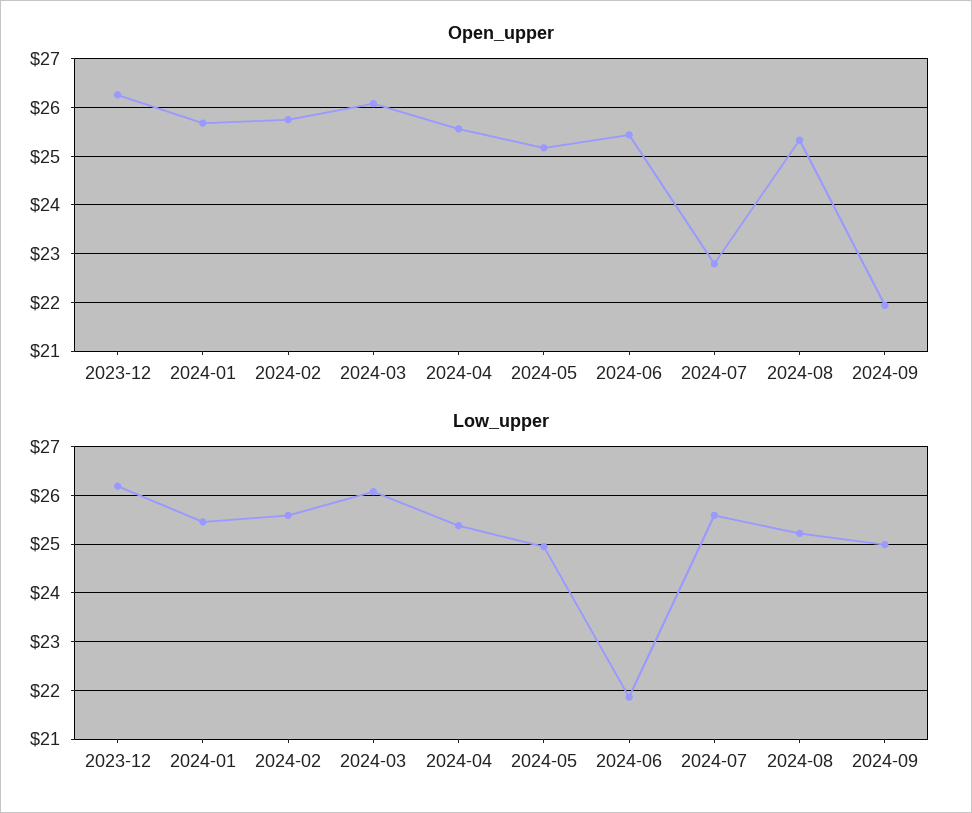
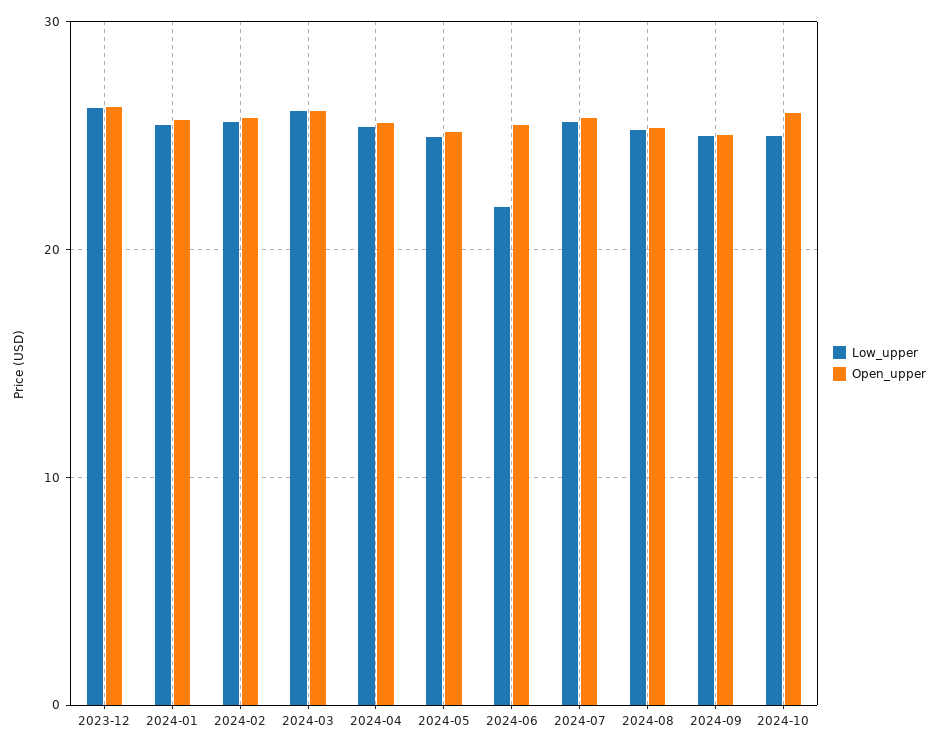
Open_upper, 2024-07: 22.8 -> 26
Open_upper, 2024-09: 22 -> 25
Low_upper, 2024-10: none -> 25
Open_upper, 2024-10: none -> 26

